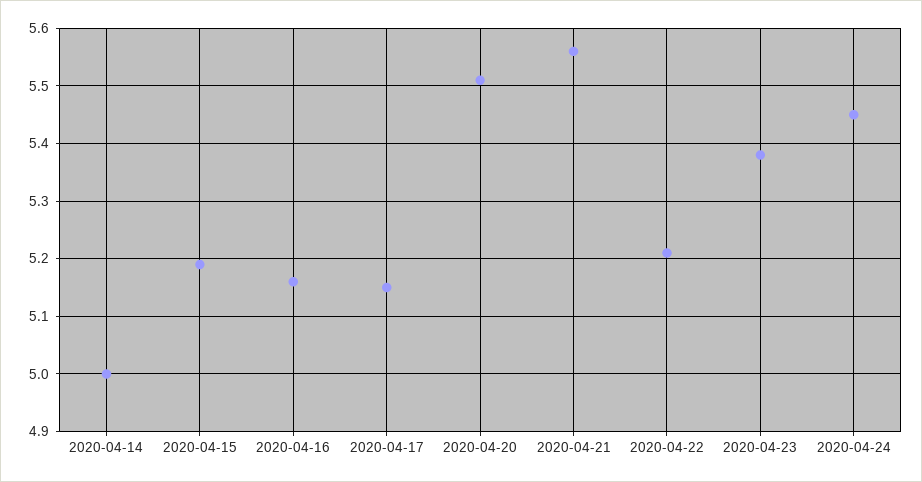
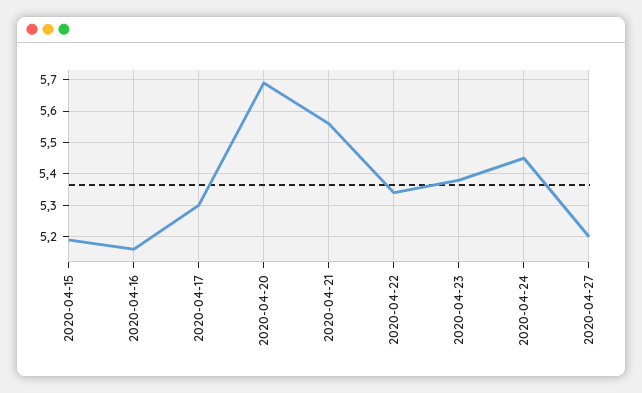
2020-04-14: 5 -> none
2020-04-17: 5.15 -> 5.3
2020-04-20: 5.5 -> 5.7
2020-04-22: 5.2 -> 5.35
2020-04-27: none -> 5.2

